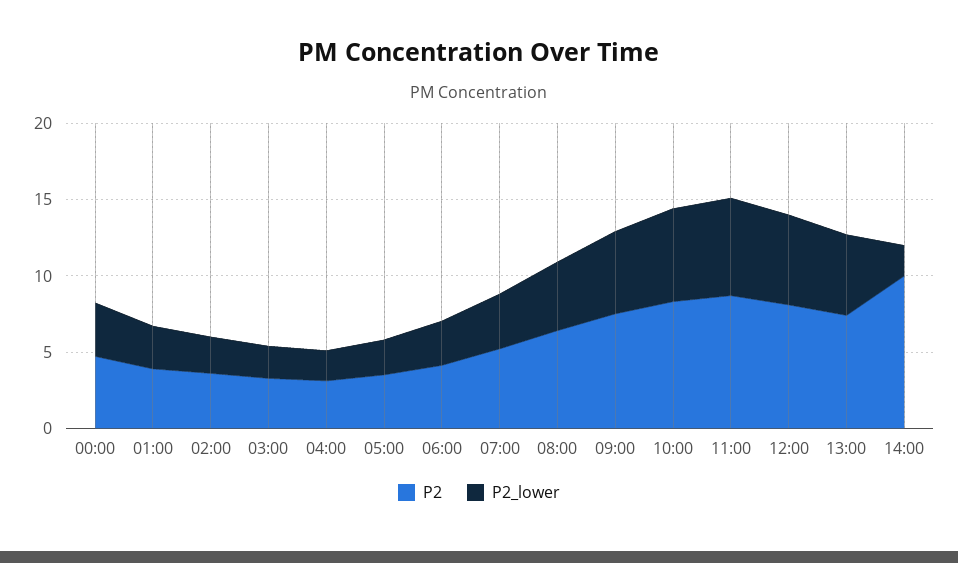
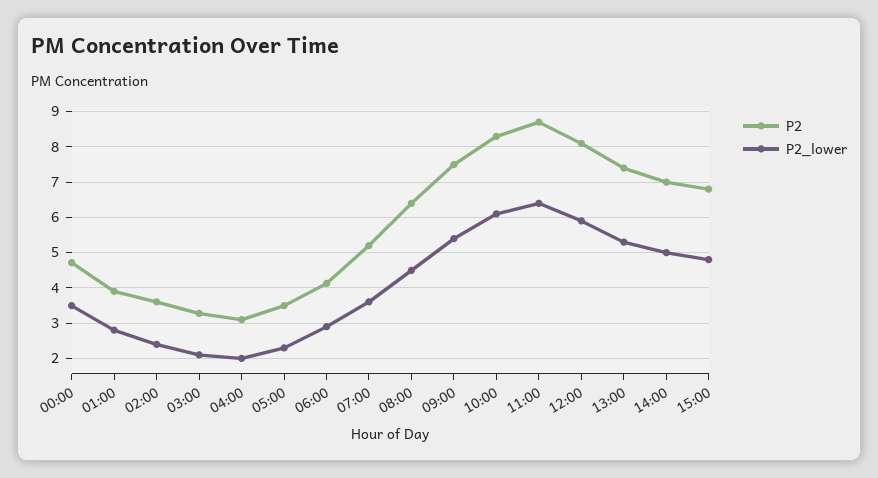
P2, 14:00: 10 -> 7
P2_lower, 14:00: 2 -> 5
P2, 15:00: none -> 6.8
P2_lower, 15:00: none -> 4.8

